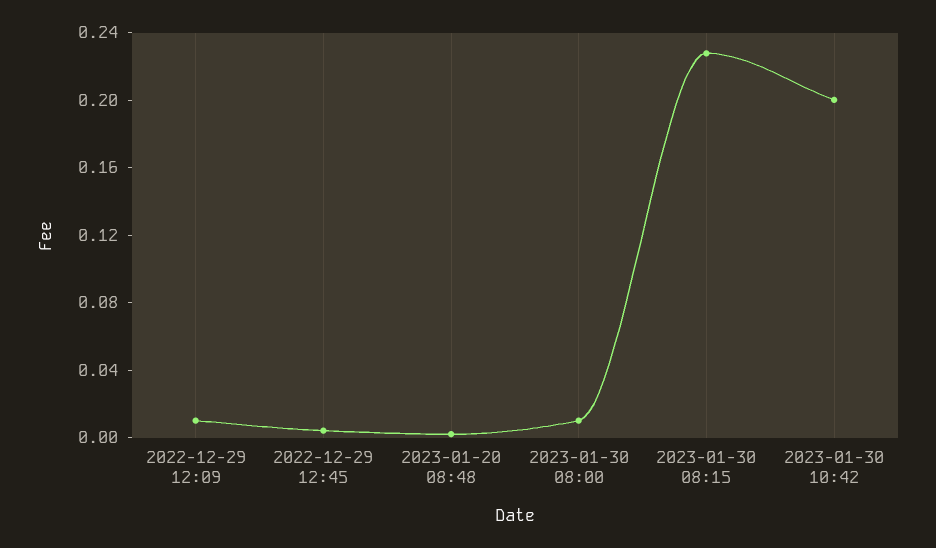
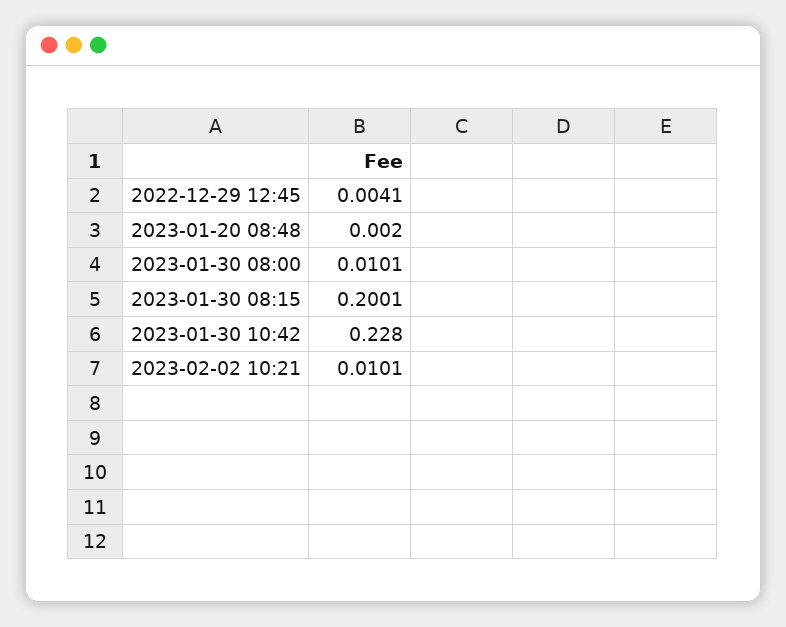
2022-12-29 12:09: 0.01 -> none
2023-01-30 08:15: 0.23 -> 0.2001
2023-01-30 10:42: 0.2 -> 0.228
2023-02-02 10:21: none -> 0.0101

